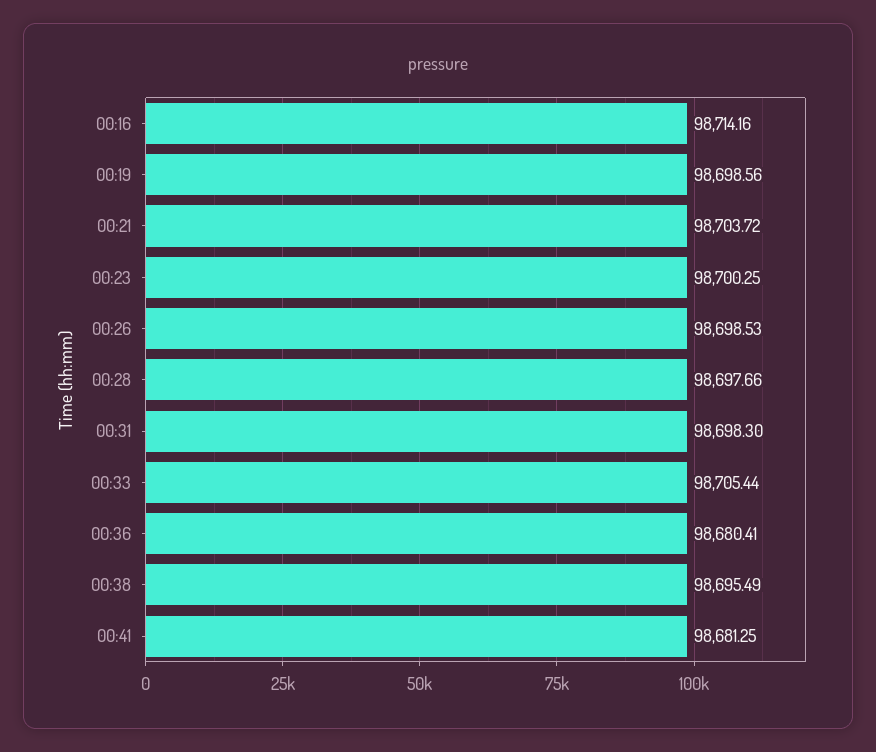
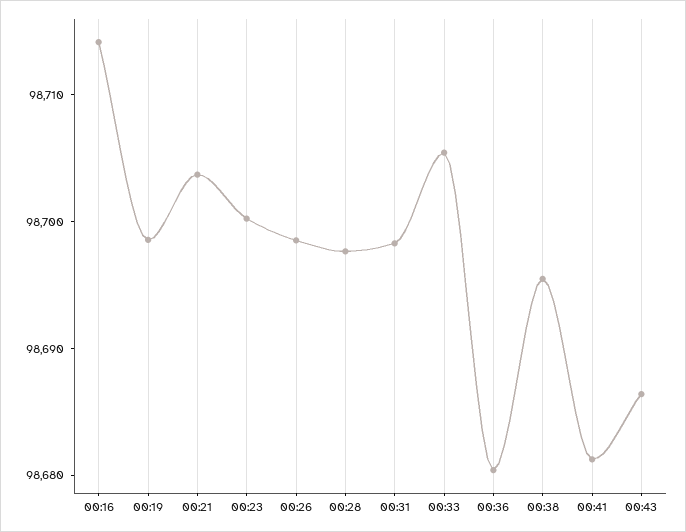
00:43: none -> 98686

